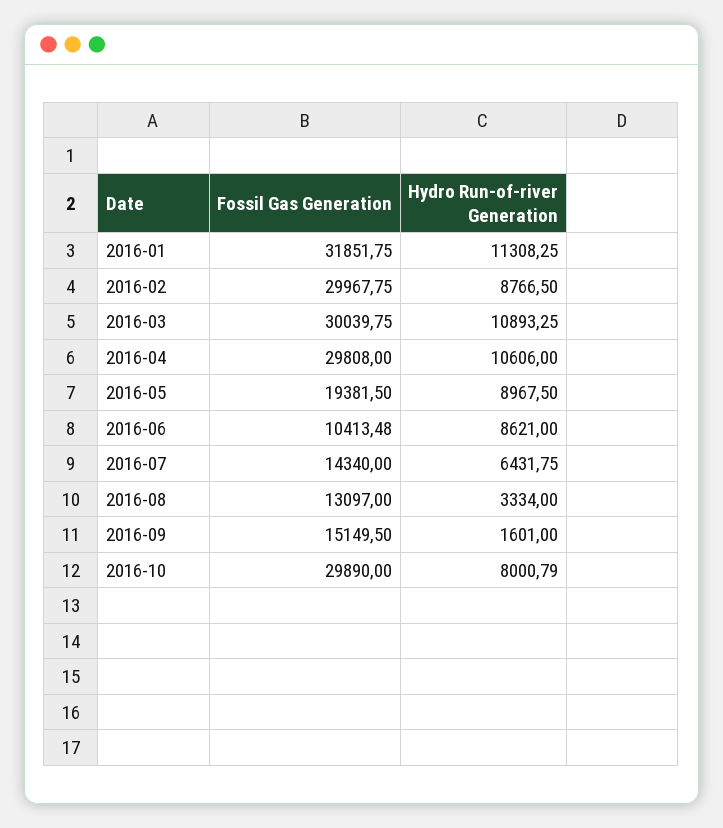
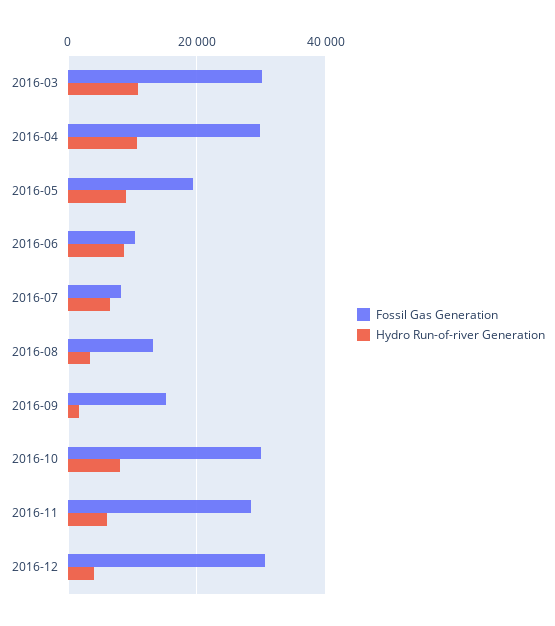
Fossil Gas Generation, 2016-01: 31851.75 -> none
Hydro Run-of-river Generation, 2016-01: 11308.25 -> none
Fossil Gas Generation, 2016-02: 29967.75 -> none
Hydro Run-of-river Generation, 2016-02: 8766.5 -> none
Fossil Gas Generation, 2016-07: 14340 -> 8000
Fossil Gas Generation, 2016-11: none -> 28000
Hydro Run-of-river Generation, 2016-11: none -> 6000
Fossil Gas Generation, 2016-12: none -> 30000
Hydro Run-of-river Generation, 2016-12: none -> 4000

